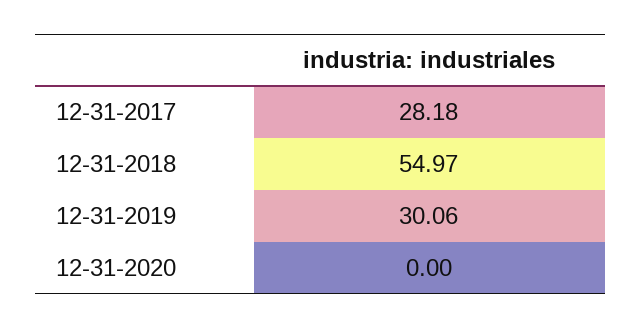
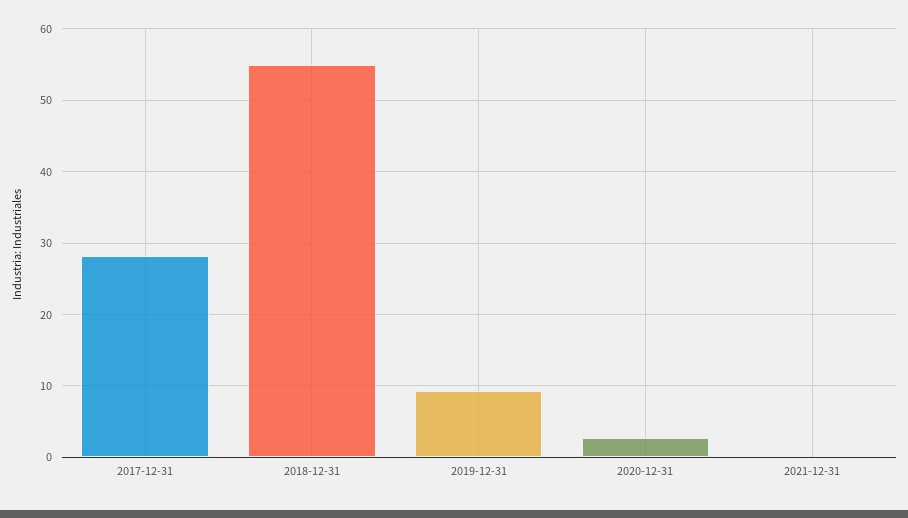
12-31-2019: 30.06 -> 9
12-31-2020: 0 -> 3
2021-12-31: none -> 0

